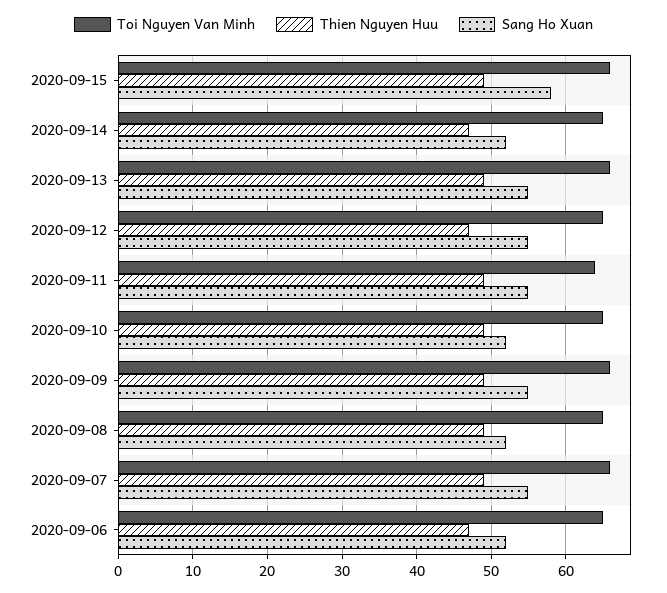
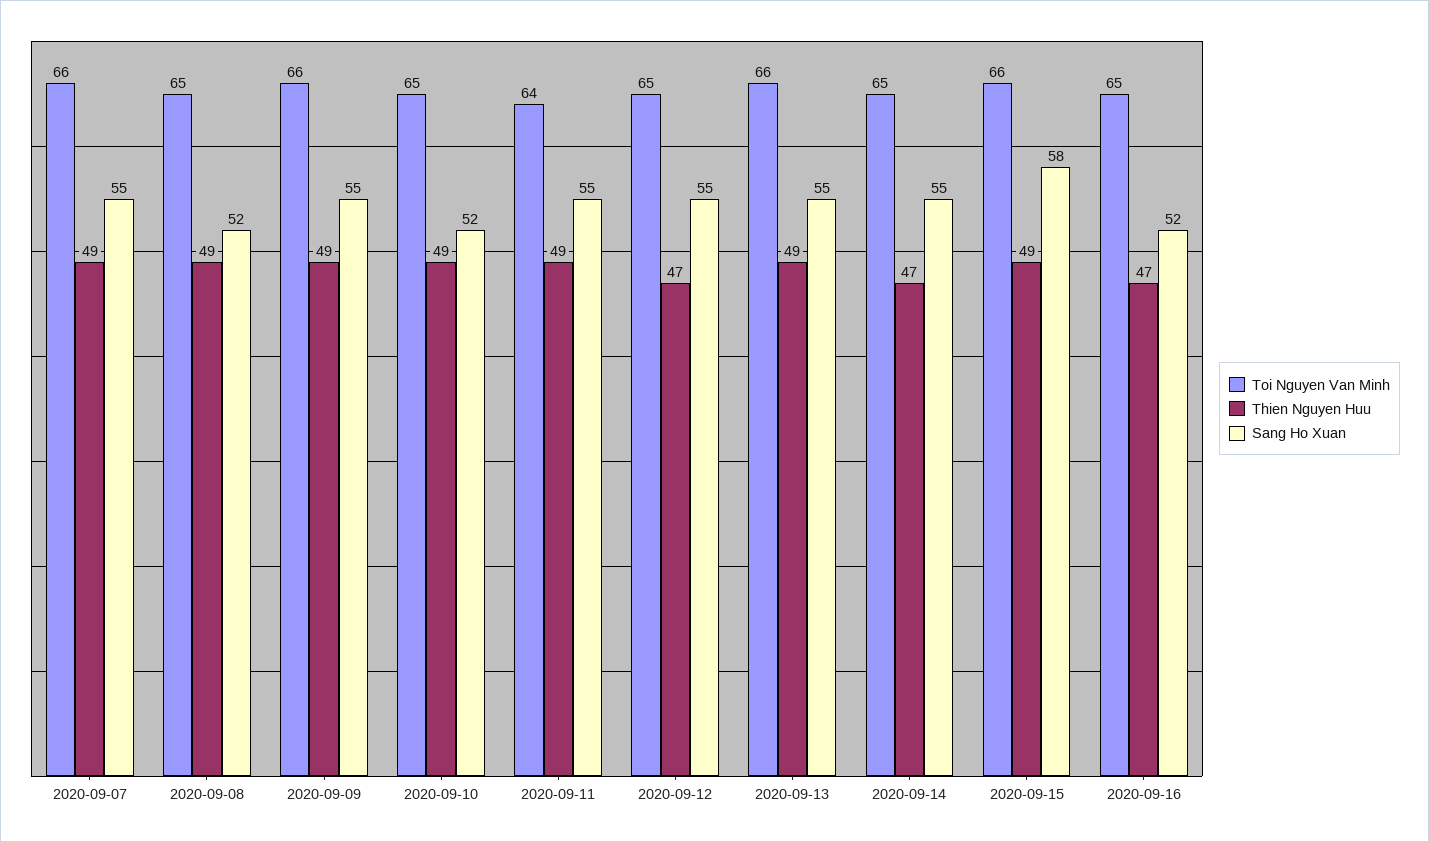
Sang Ho Xuan, 2020-09-14: 52 -> 55
Toi Nguyen Van Minh, 2020-09-06: 65 -> none
Thien Nguyen Huu, 2020-09-06: 47 -> none
Sang Ho Xuan, 2020-09-06: 52 -> none
Toi Nguyen Van Minh, 2020-09-16: none -> 65
Thien Nguyen Huu, 2020-09-16: none -> 47
Sang Ho Xuan, 2020-09-16: none -> 52

